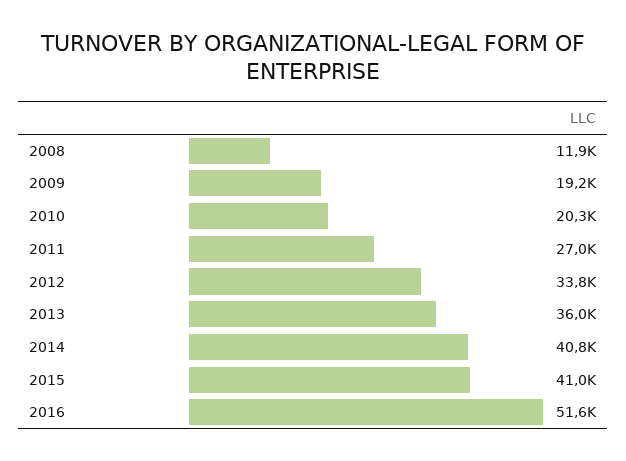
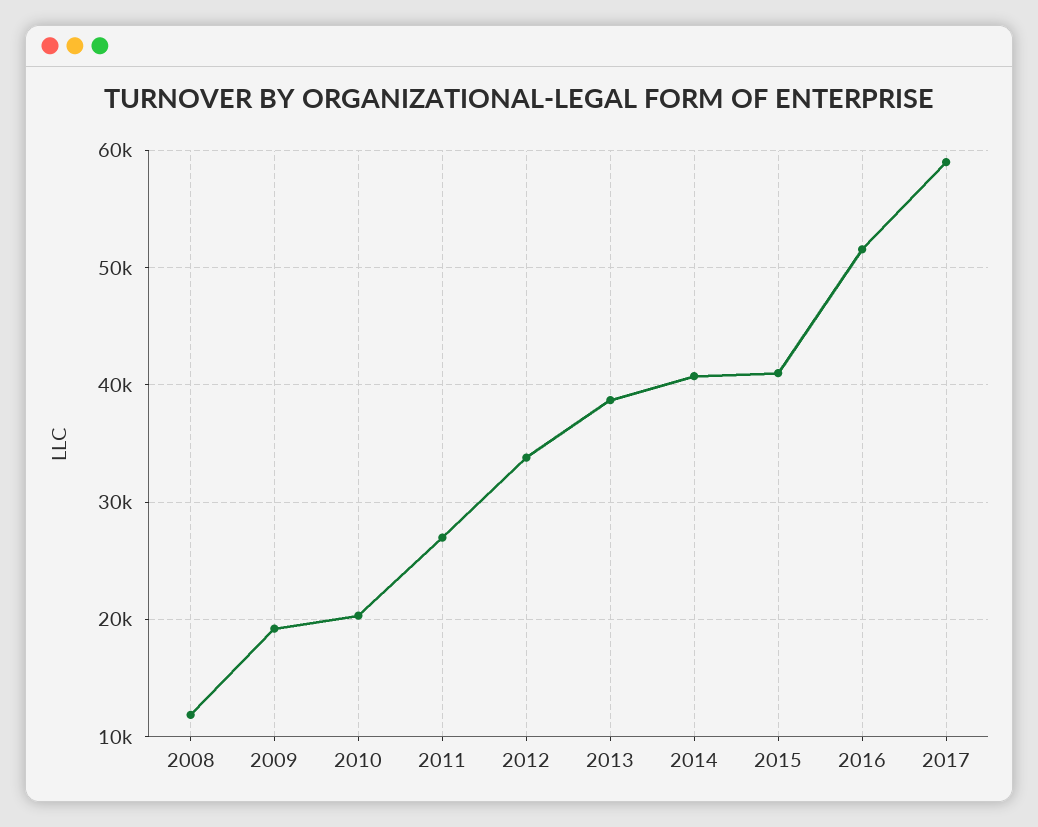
2013: 36000 -> 39000
2017: none -> 59000

